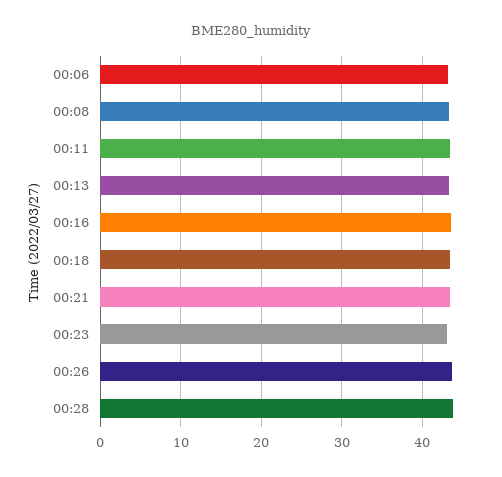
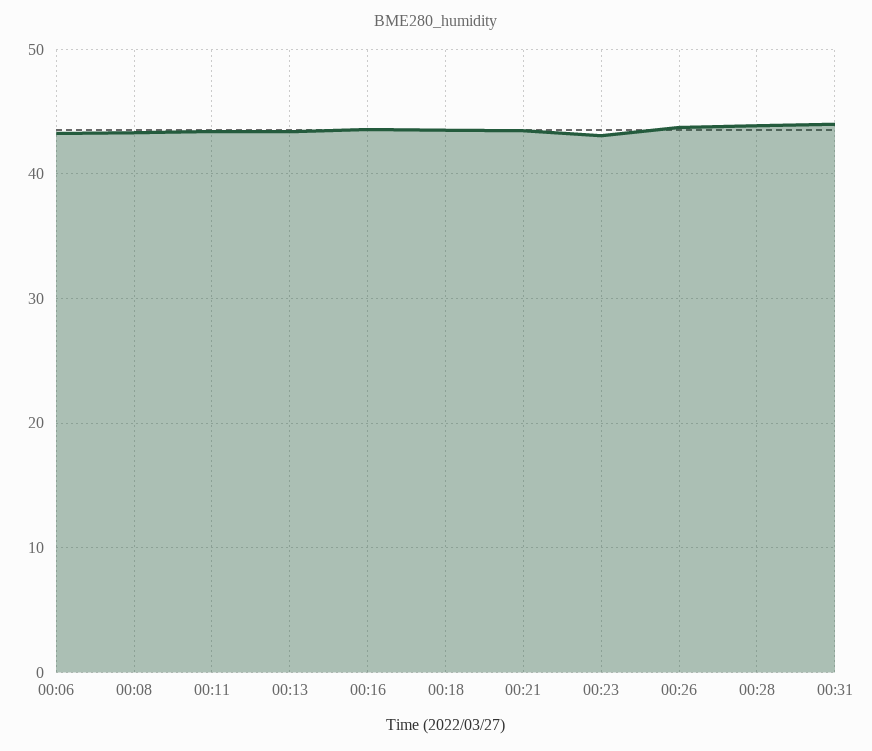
00:31: none -> 44

